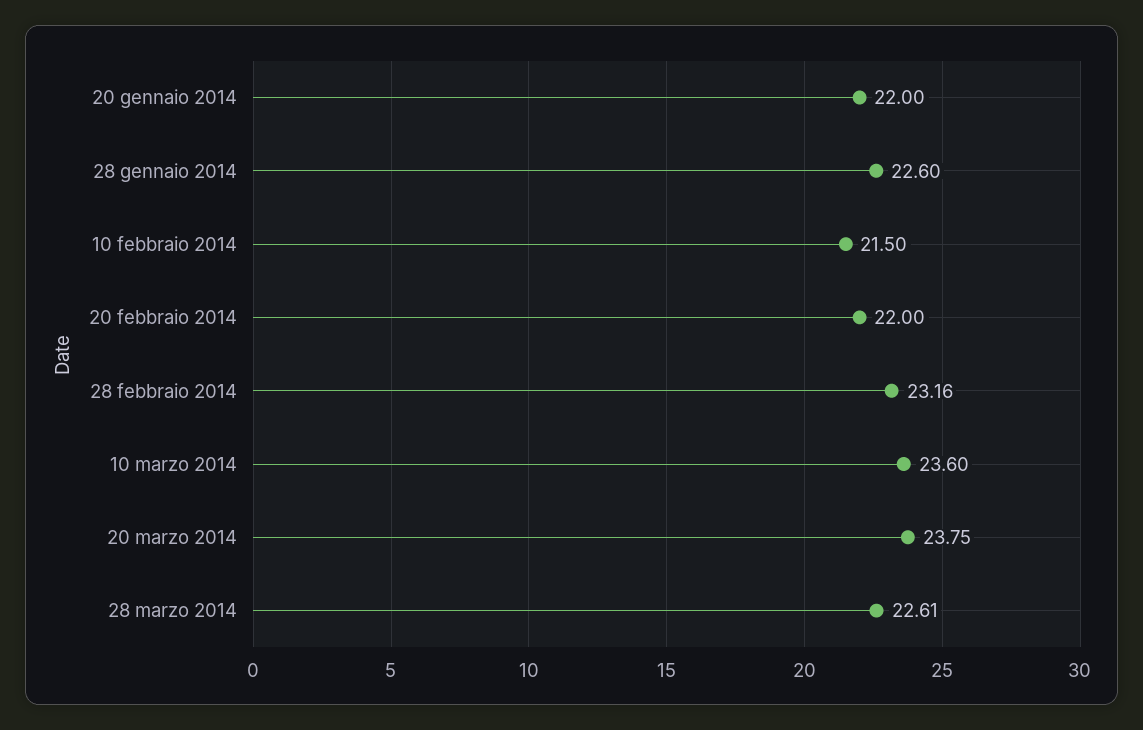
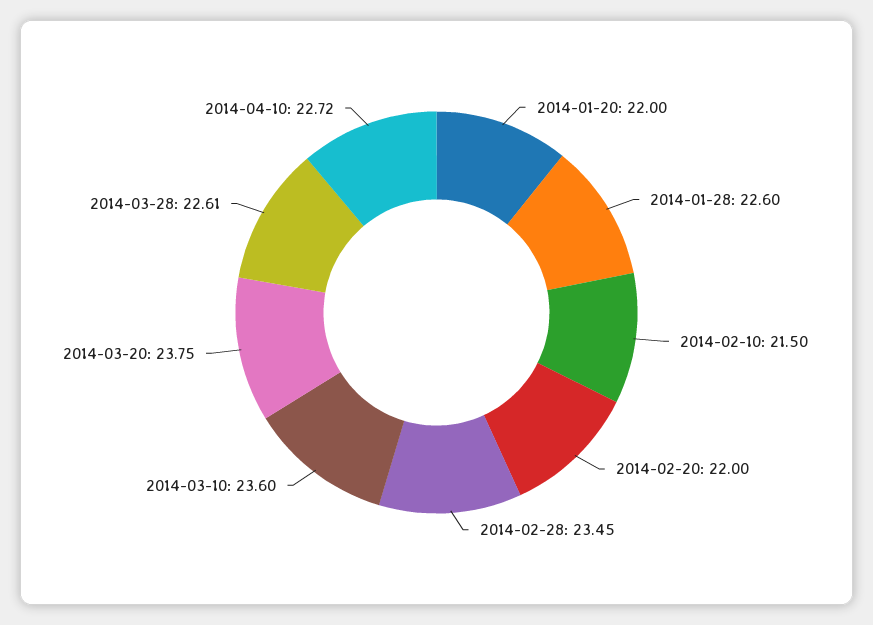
28 febbraio 2014: 23.16 -> 23.45
2014-04-10: none -> 22.72

